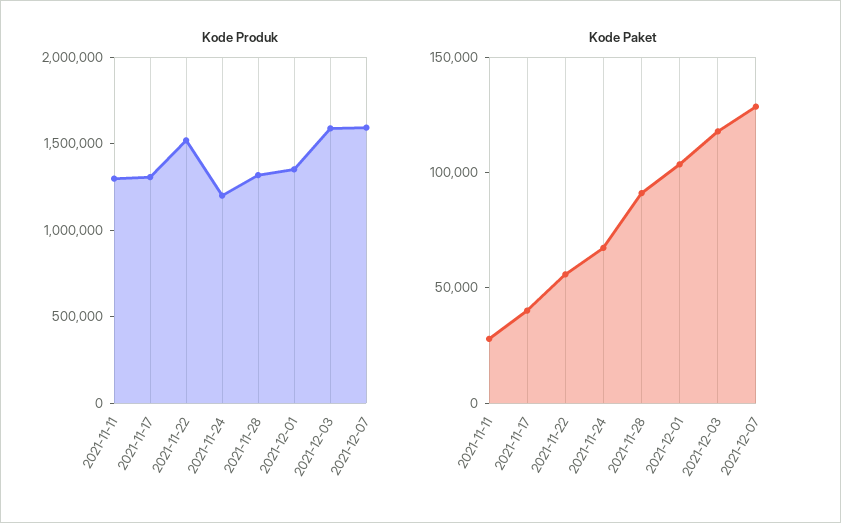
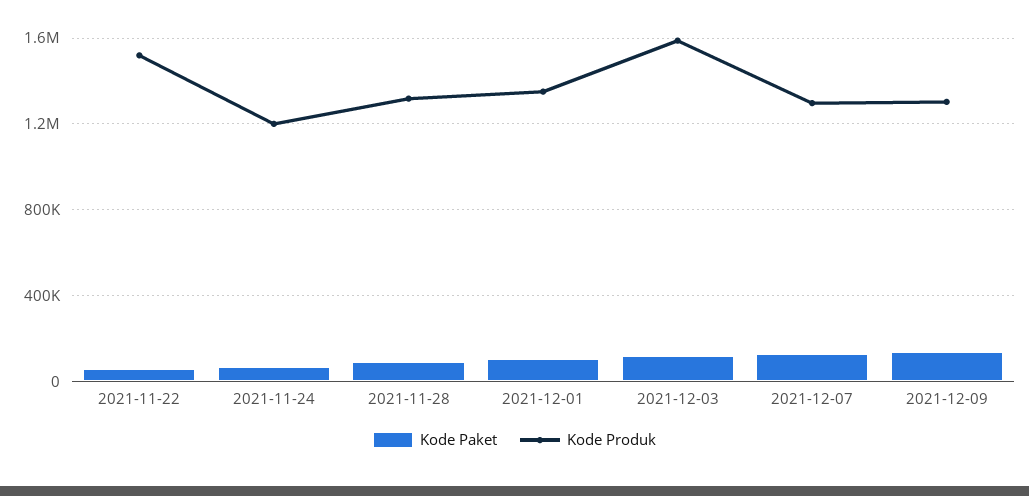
Kode Produk, 2021-11-11: 1300000 -> none
Kode Produk, 2021-11-17: 1300000 -> none
Kode Produk, 2021-12-07: 1600000 -> 1300000
Kode Paket, 2021-11-11: 30000 -> none
Kode Paket, 2021-11-17: 40000 -> none
Kode Paket, 2021-12-09: none -> 150000
Kode Produk, 2021-12-09: none -> 1300000

